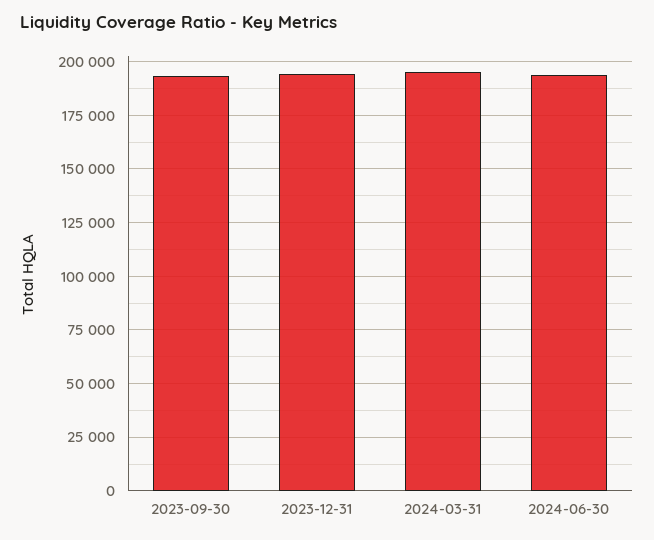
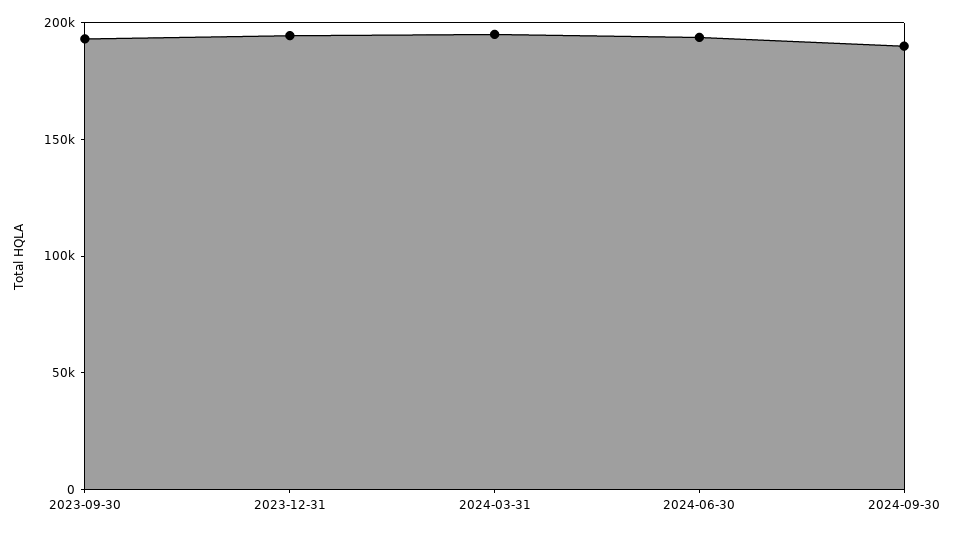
2024-09-30: none -> 190000

